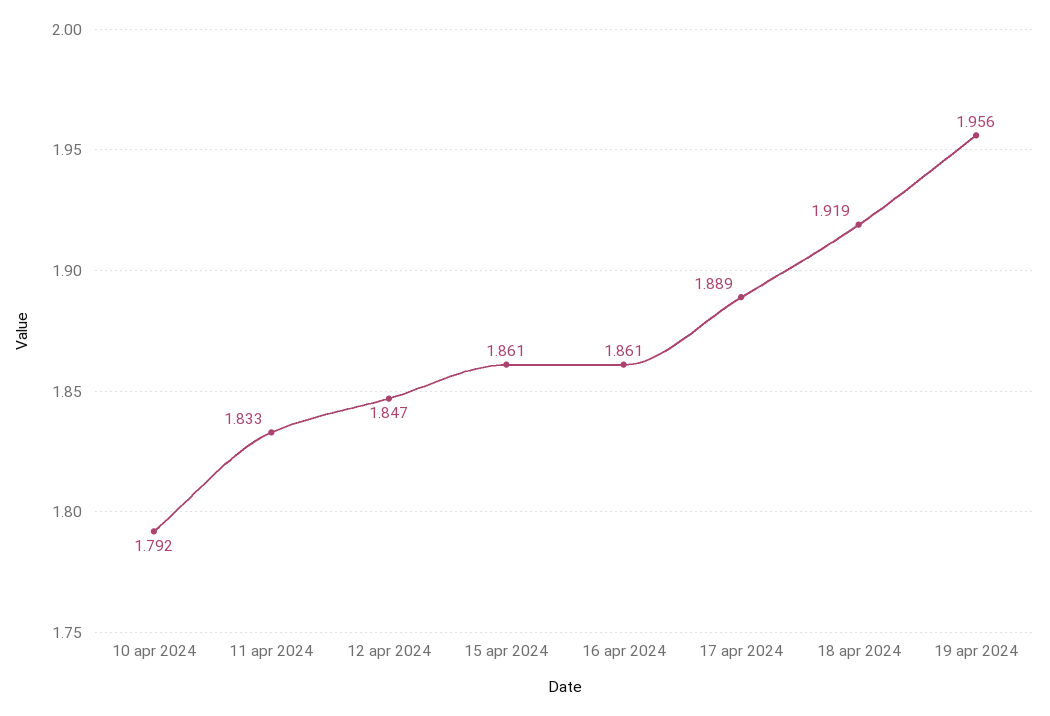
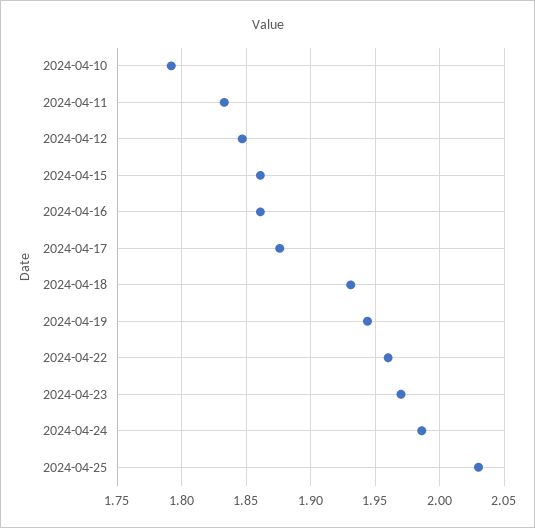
17 apr 2024: 1.889 -> 1.875
18 apr 2024: 1.919 -> 1.93
19 apr 2024: 1.956 -> 1.945
2024-04-22: none -> 1.96
2024-04-23: none -> 1.97
2024-04-24: none -> 1.985
2024-04-25: none -> 2.03

